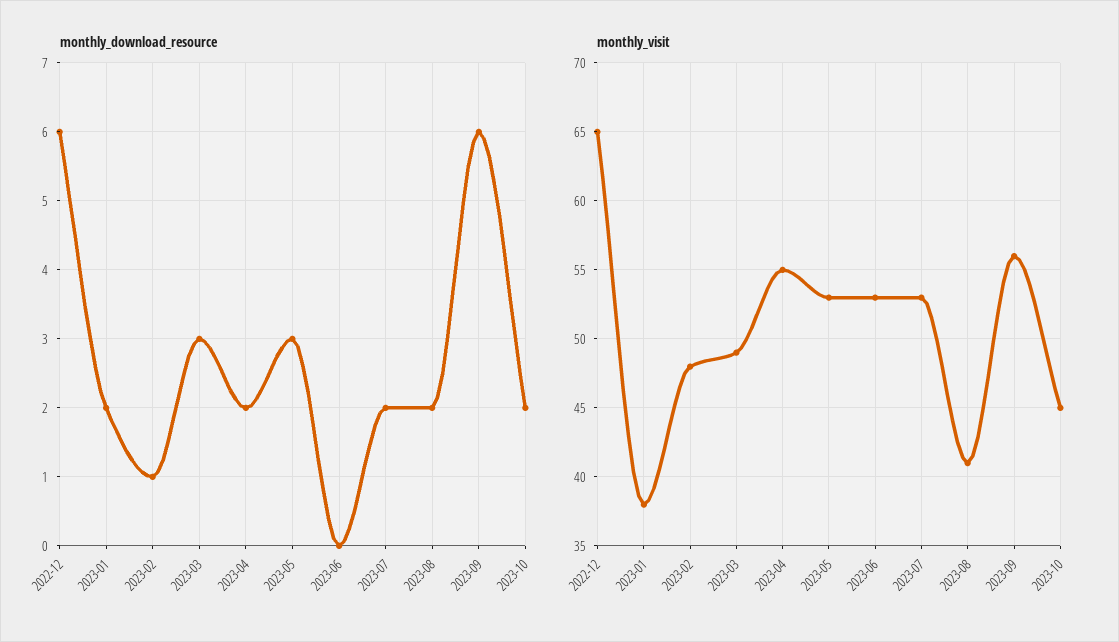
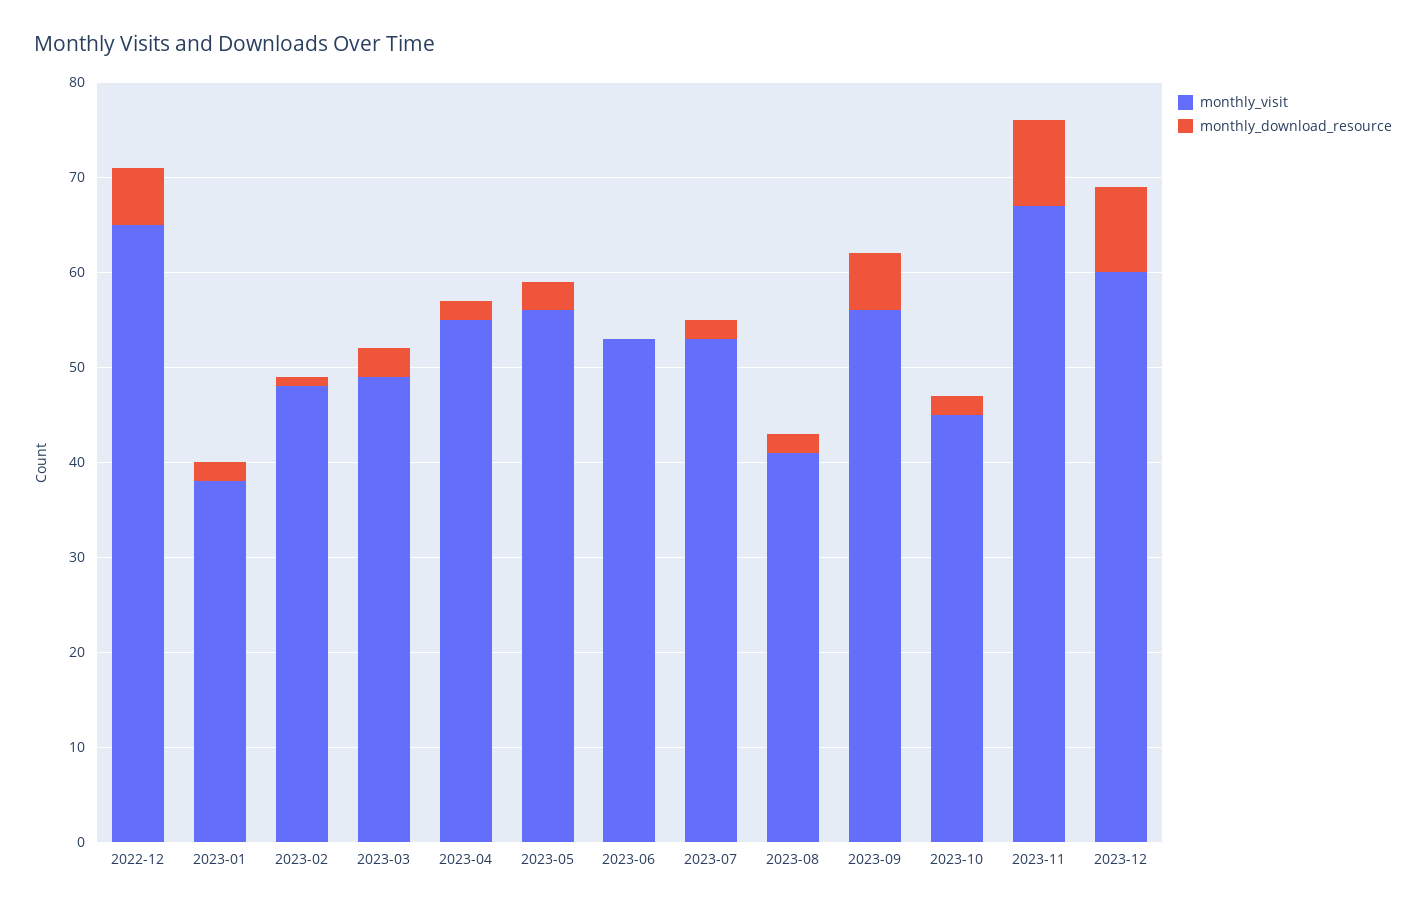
monthly_visit, 2023-05: 53 -> 56
monthly_visit, 2023-11: none -> 67
monthly_download_resource, 2023-11: none -> 9
monthly_visit, 2023-12: none -> 60
monthly_download_resource, 2023-12: none -> 9

